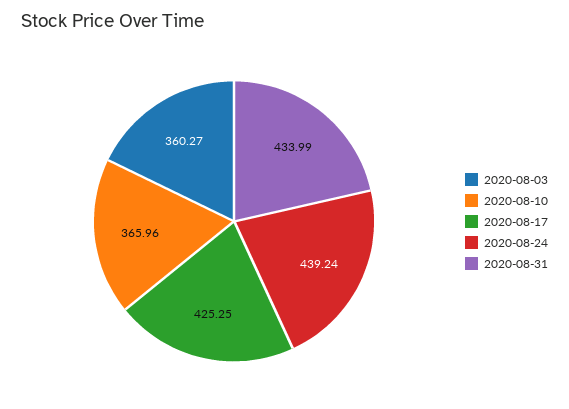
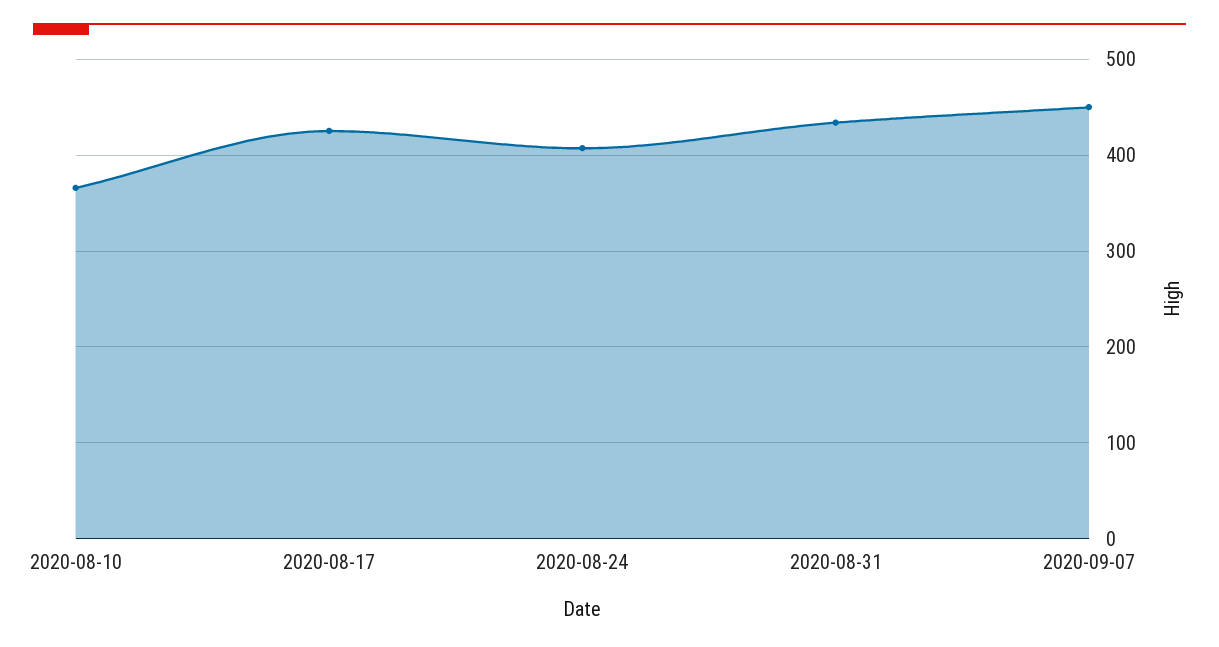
2020-08-03: 360.27 -> none
2020-08-24: 439.24 -> 410
2020-09-07: none -> 450

